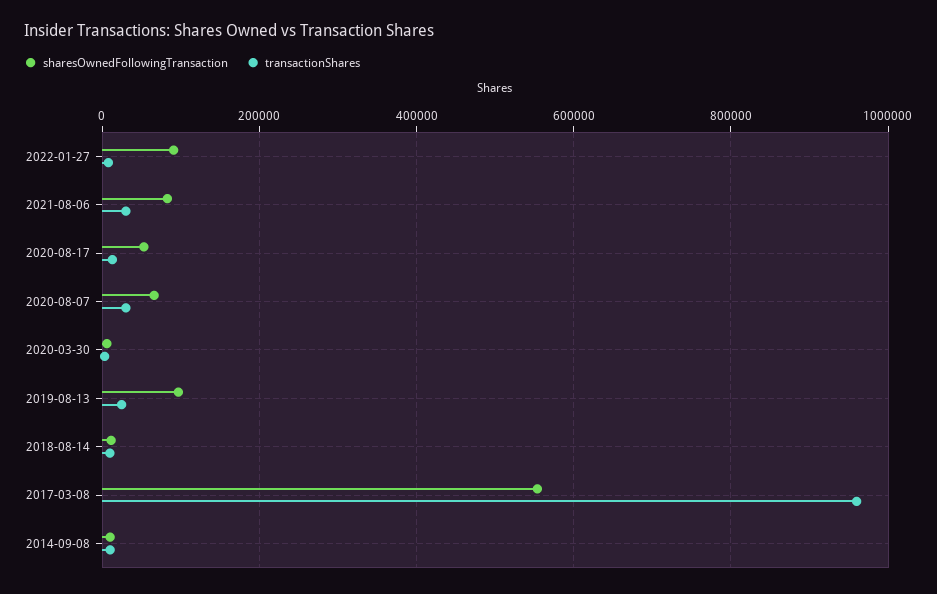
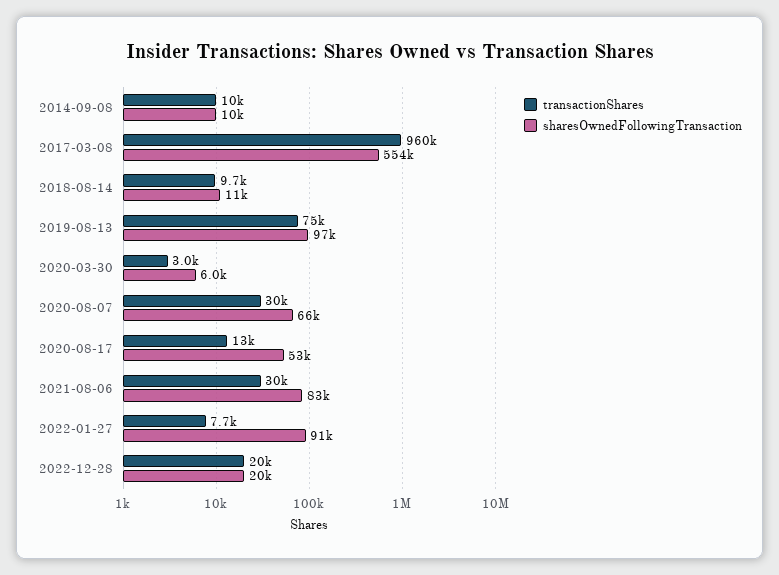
transactionShares, 2019-08-13: 20000 -> 75000
transactionShares, 2022-12-28: none -> 20000
sharesOwnedFollowingTransaction, 2022-12-28: none -> 20000

